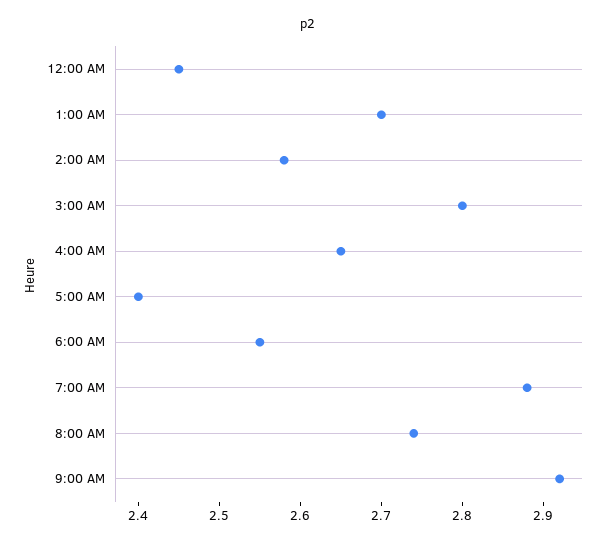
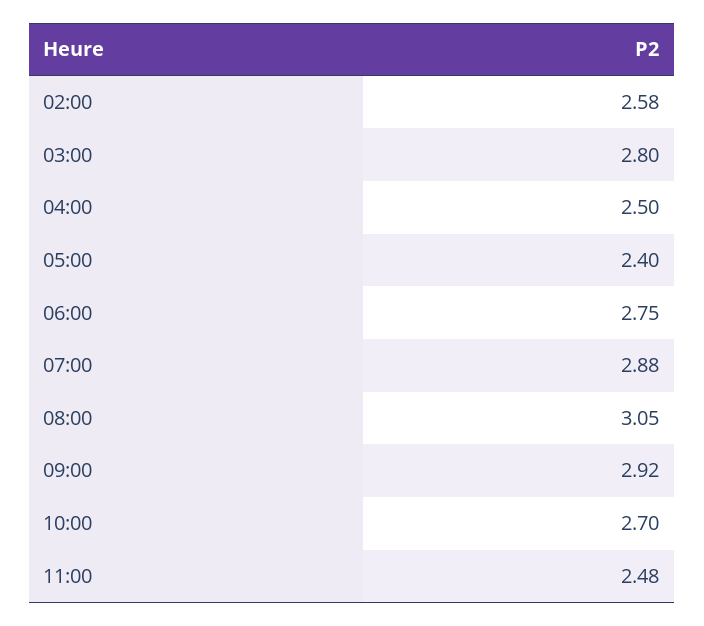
12:00 AM: 2.45 -> none
1:00 AM: 2.7 -> none
4:00 AM: 2.65 -> 2.5
6:00 AM: 2.55 -> 2.75
8:00 AM: 2.74 -> 3.05
10:00: none -> 2.7
11:00: none -> 2.48

